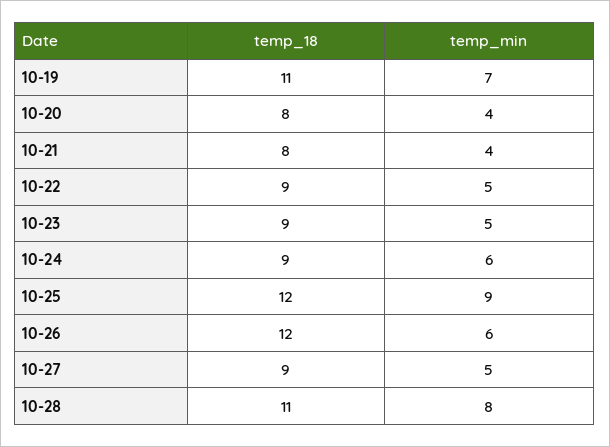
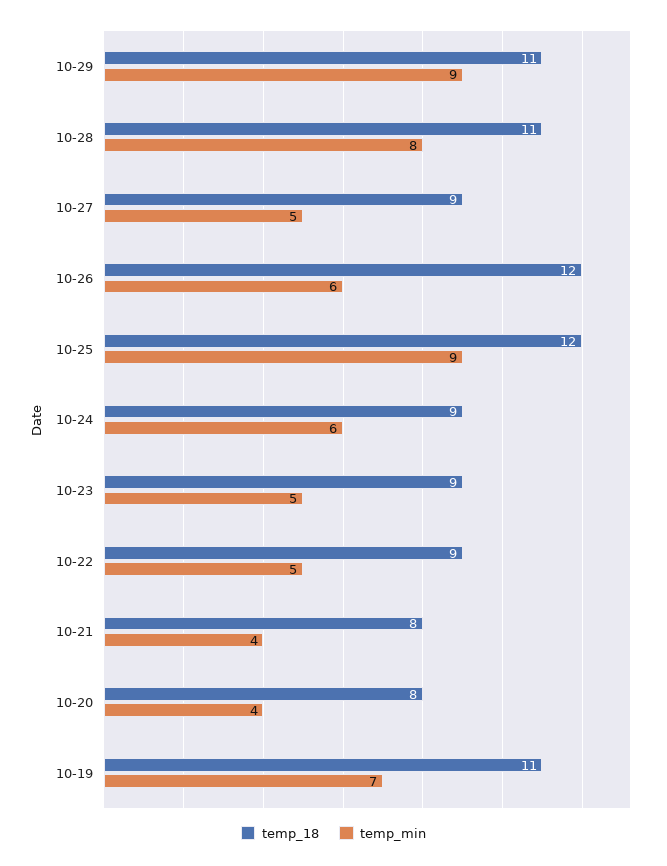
temp_18, 10-29: none -> 11
temp_min, 10-29: none -> 9

